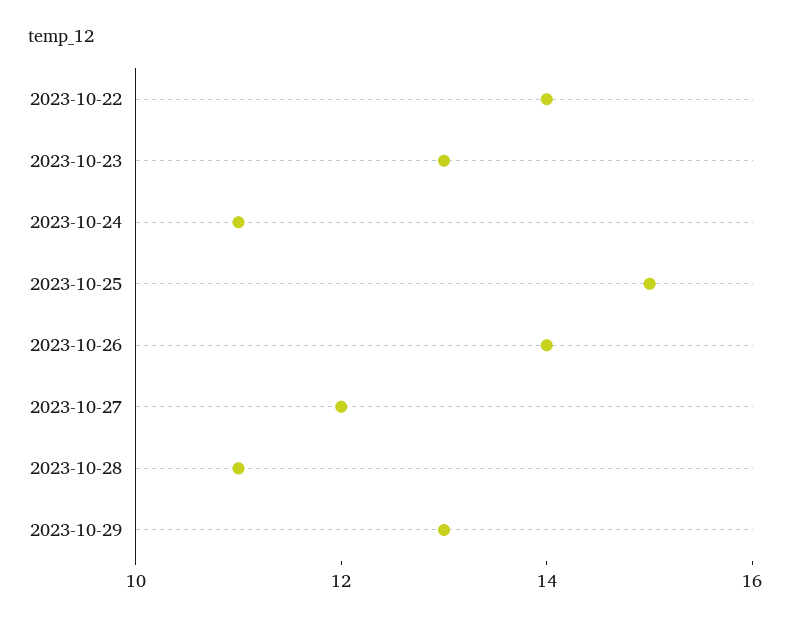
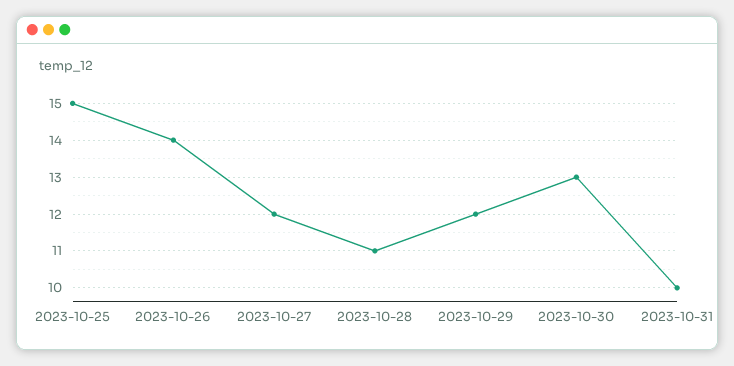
2023-10-22: 14 -> none
2023-10-23: 13 -> none
2023-10-24: 11 -> none
2023-10-29: 13 -> 12
2023-10-30: none -> 13
2023-10-31: none -> 10

